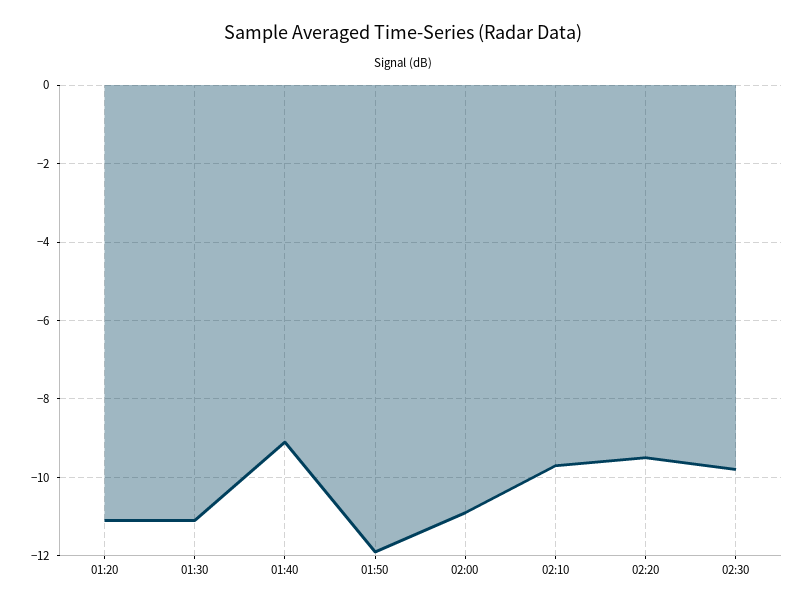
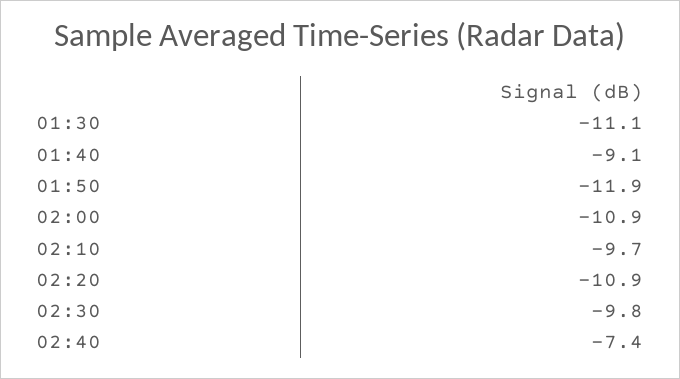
01:20: -11 -> none
02:20: -9.5 -> -10.9
02:40: none -> -7.4

